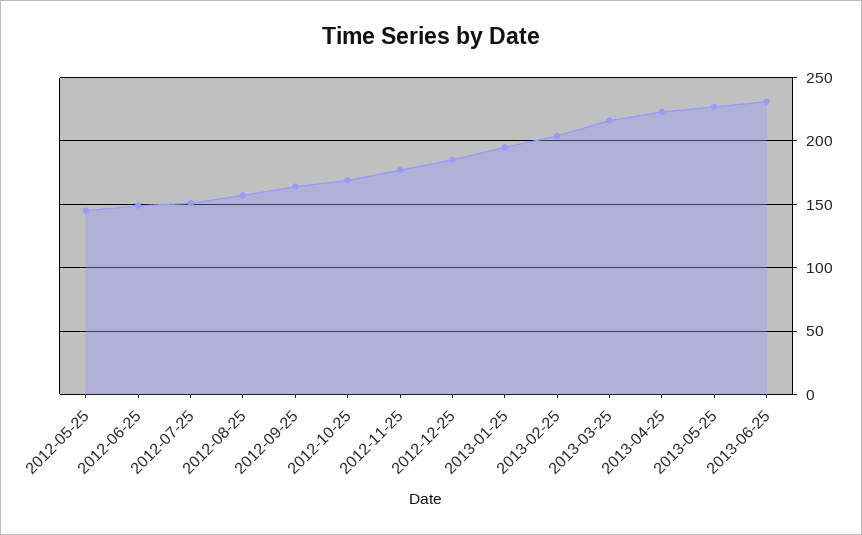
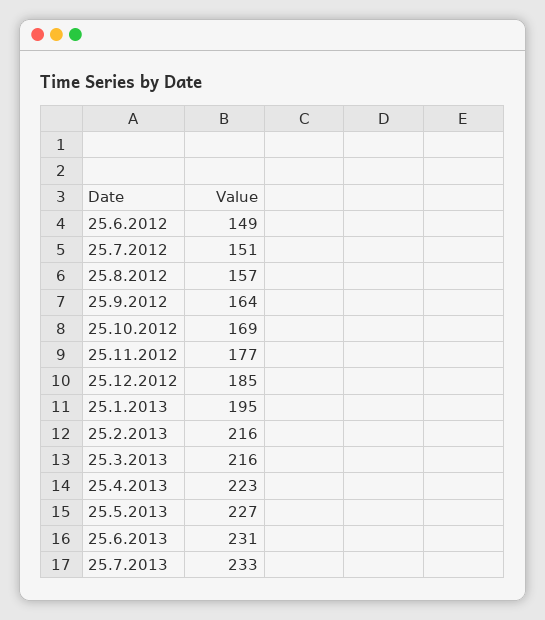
2012-05-25: 145 -> none
2013-02-25: 205 -> 216
25.7.2013: none -> 233

